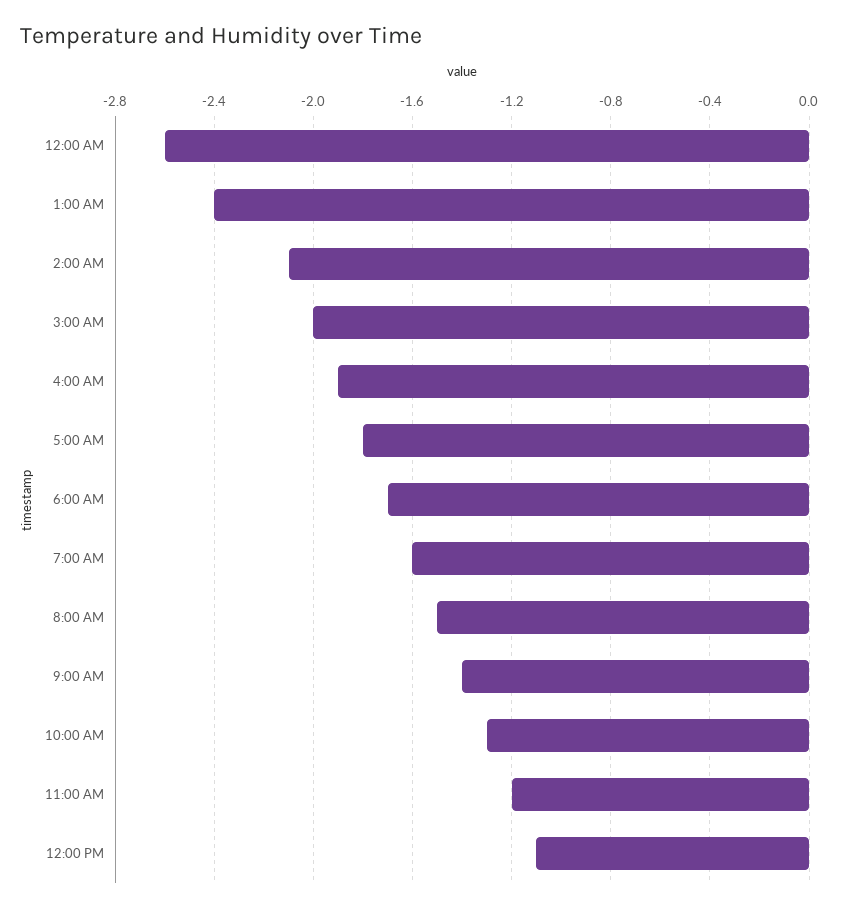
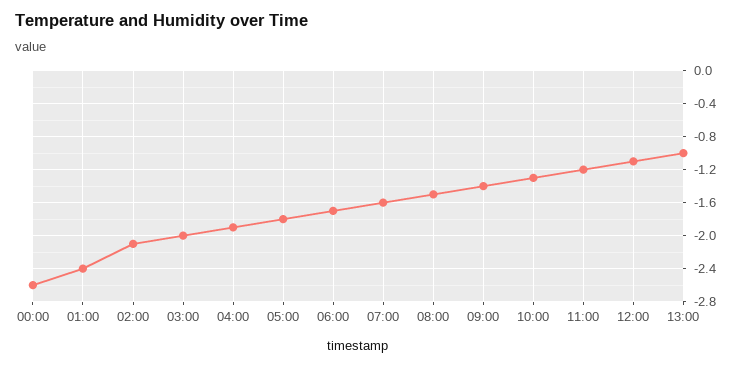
13:00: none -> -1

